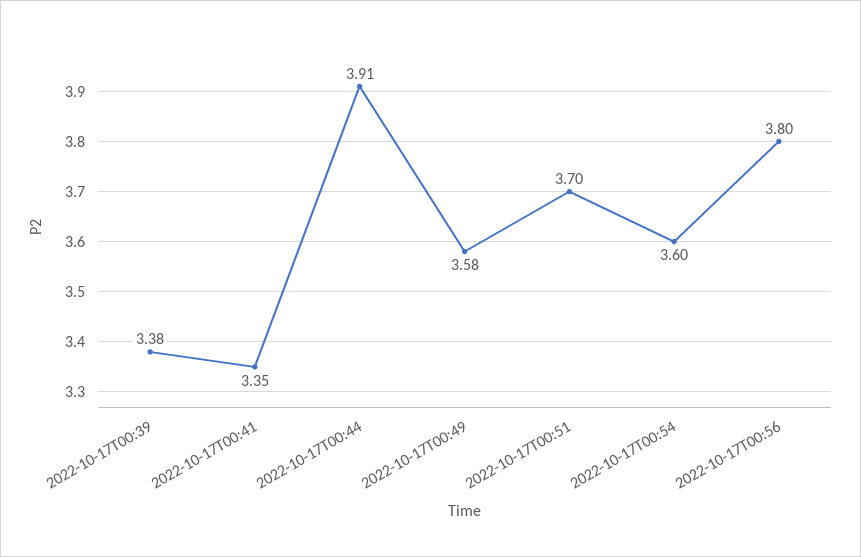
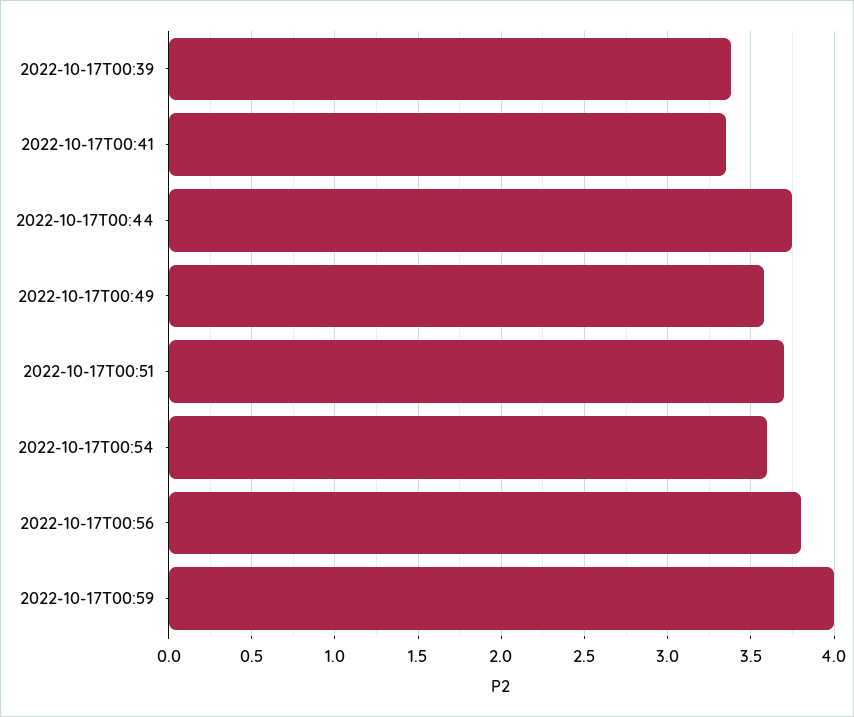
2022-10-17T00:44: 3.91 -> 3.75
2022-10-17T00:59: none -> 4

